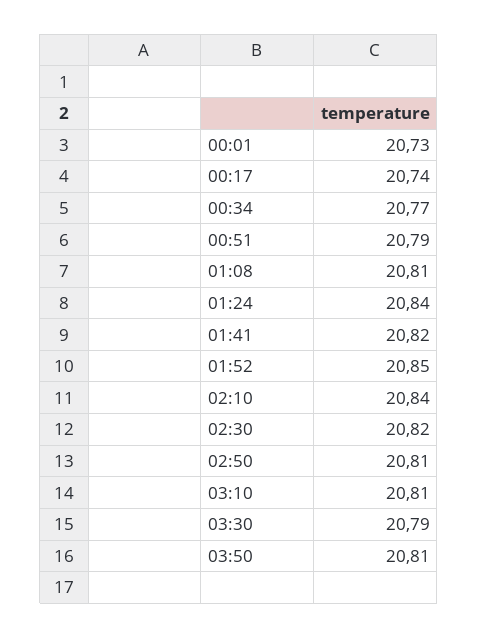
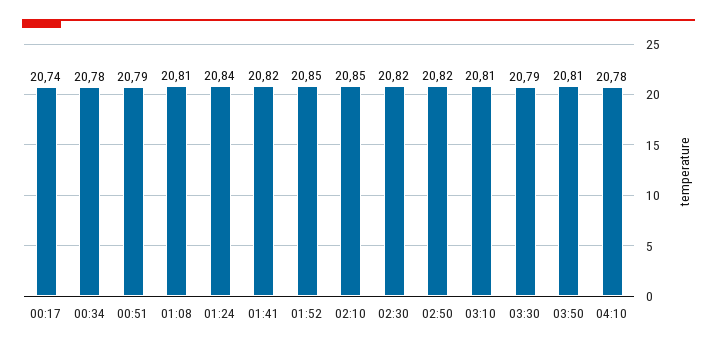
00:01: 20.73 -> none
00:34: 20.77 -> 20.78
02:10: 20.84 -> 20.85
02:50: 20.81 -> 20.82
04:10: none -> 20.78

